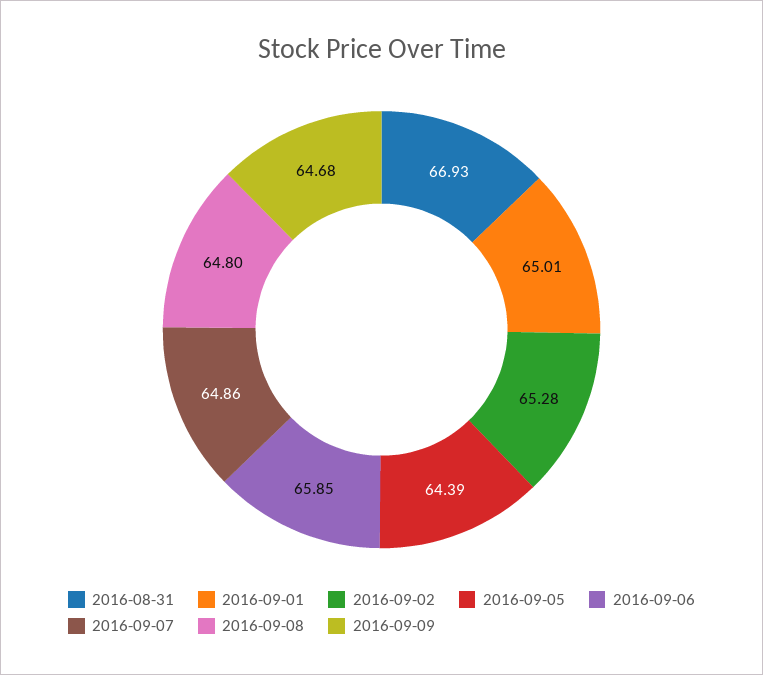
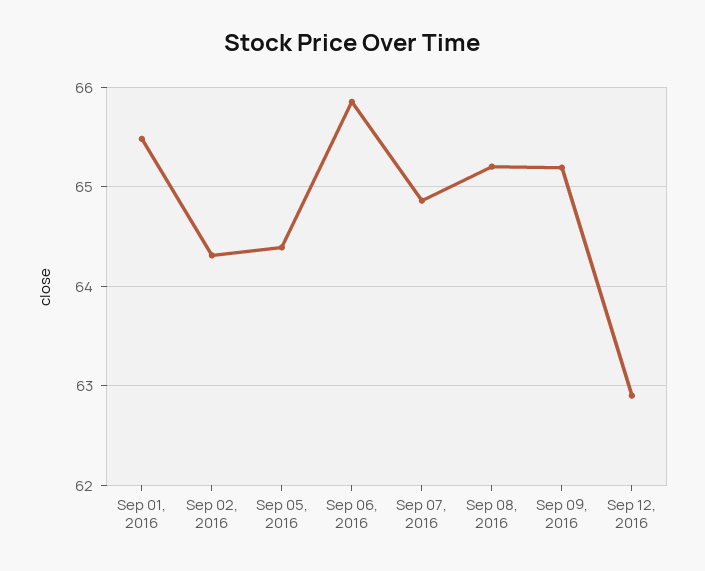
2016-08-31: 66.93 -> none
2016-09-01: 65.01 -> 65.5
2016-09-02: 65.28 -> 64.3
2016-09-08: 64.8 -> 65.2
2016-09-09: 64.68 -> 65.2
Sep 12, 2016: none -> 62.9

